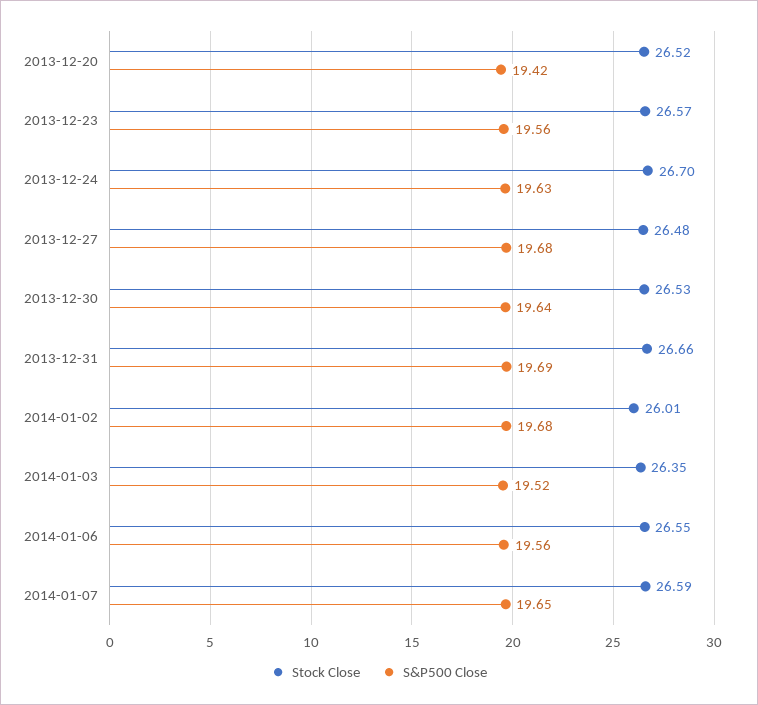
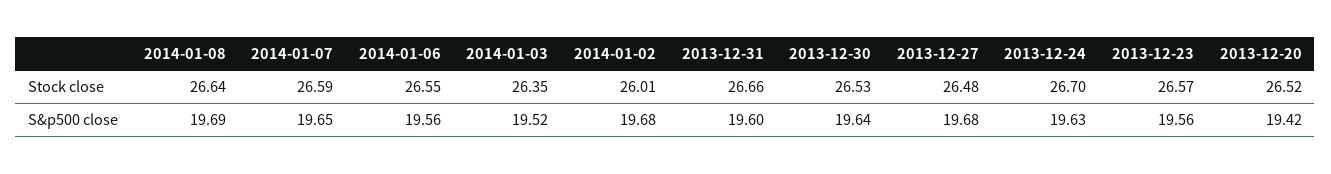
S&P500 Close, 2013-12-31: 19.69 -> 19.6
Stock Close, 2014-01-08: none -> 26.64
S&P500 Close, 2014-01-08: none -> 19.69

